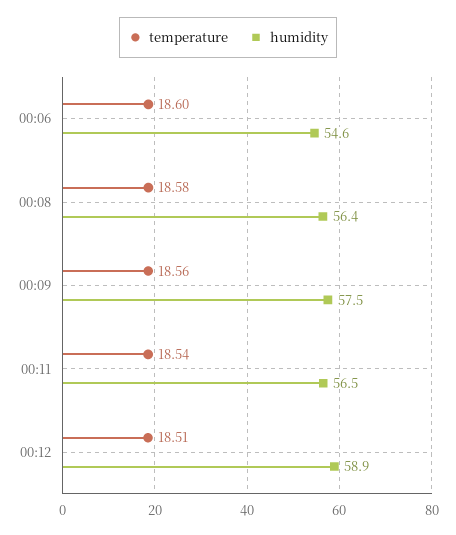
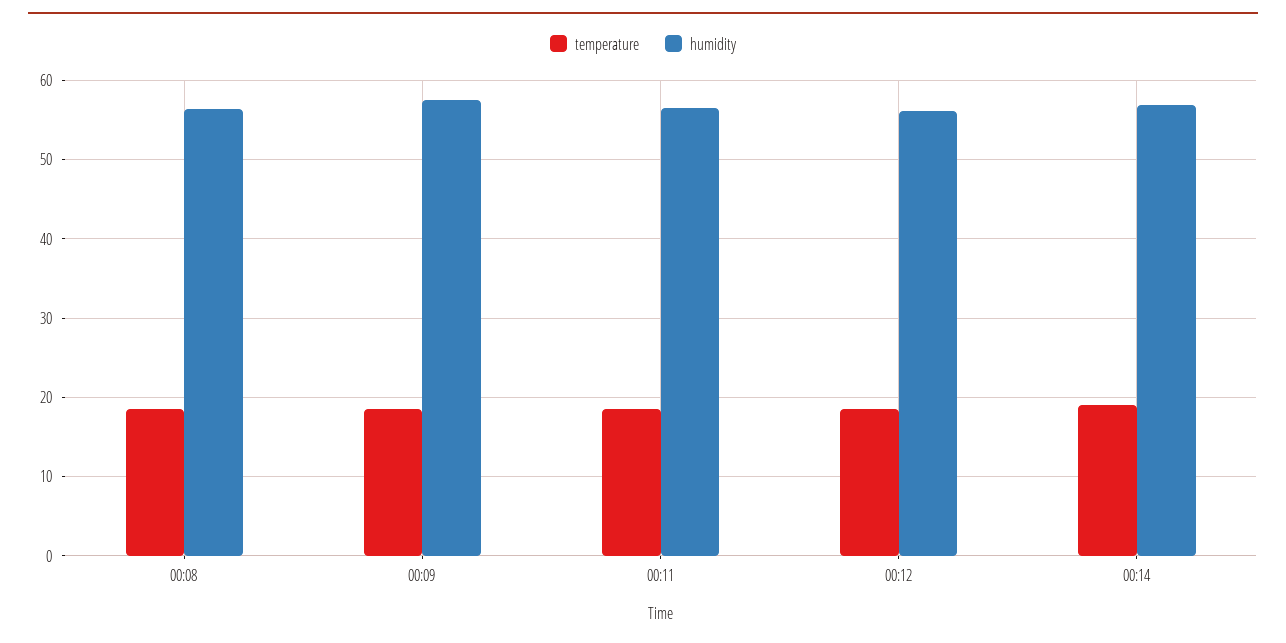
temperature, 00:06: 18.6 -> none
humidity, 00:06: 54.6 -> none
humidity, 00:12: 58.9 -> 56
temperature, 00:14: none -> 19
humidity, 00:14: none -> 57

